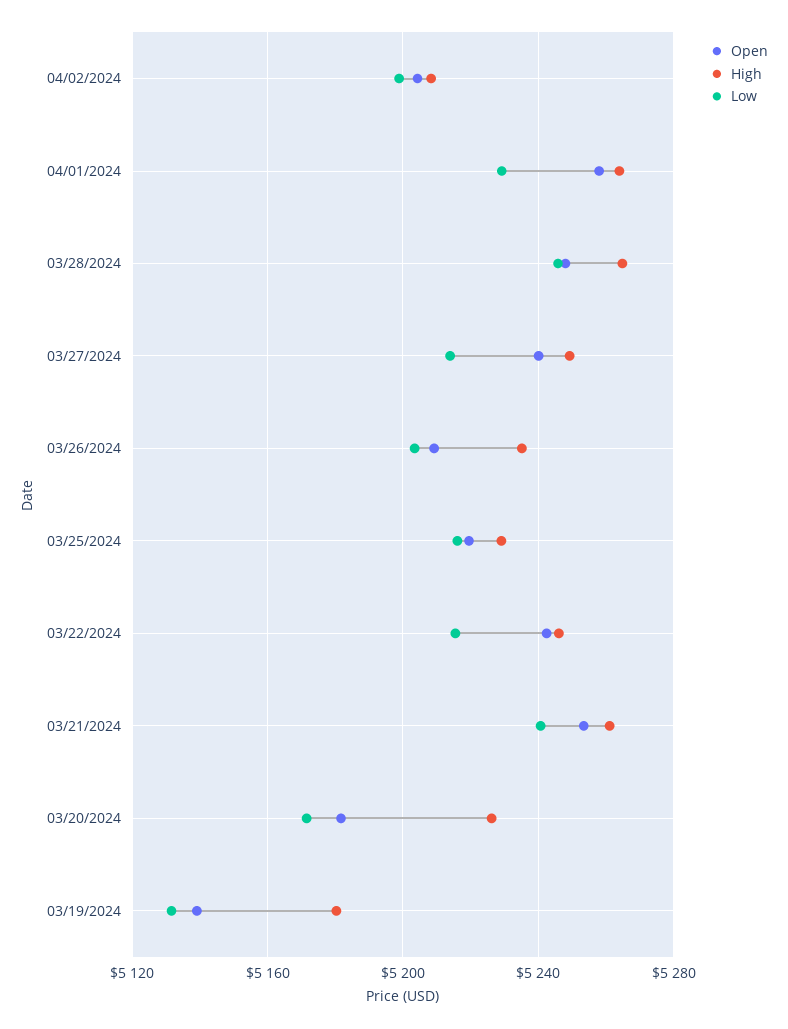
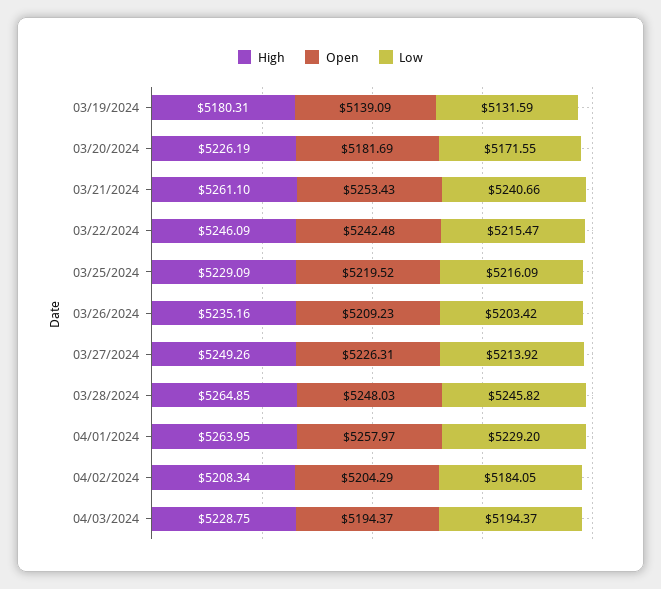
Low, 04/02/2024: 5200 -> 5184.05
Open, 03/27/2024: 5240 -> 5226.31
High, 04/03/2024: none -> 5228.75
Open, 04/03/2024: none -> 5194.37
Low, 04/03/2024: none -> 5194.37

